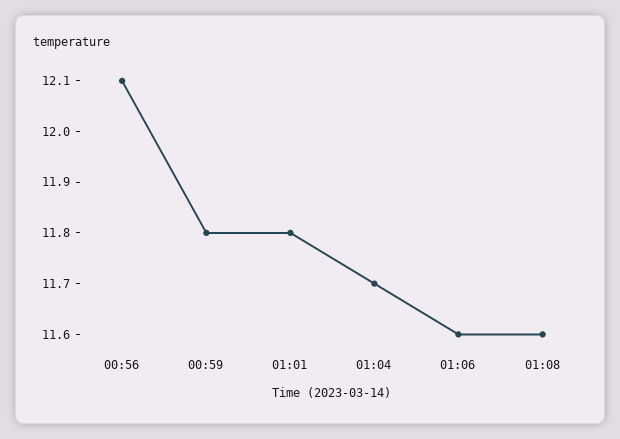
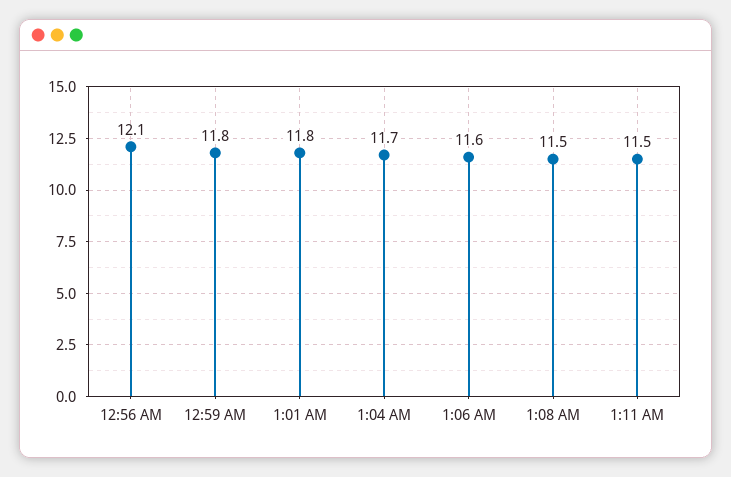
01:08: 11.6 -> 11.5
1:11 AM: none -> 11.5

